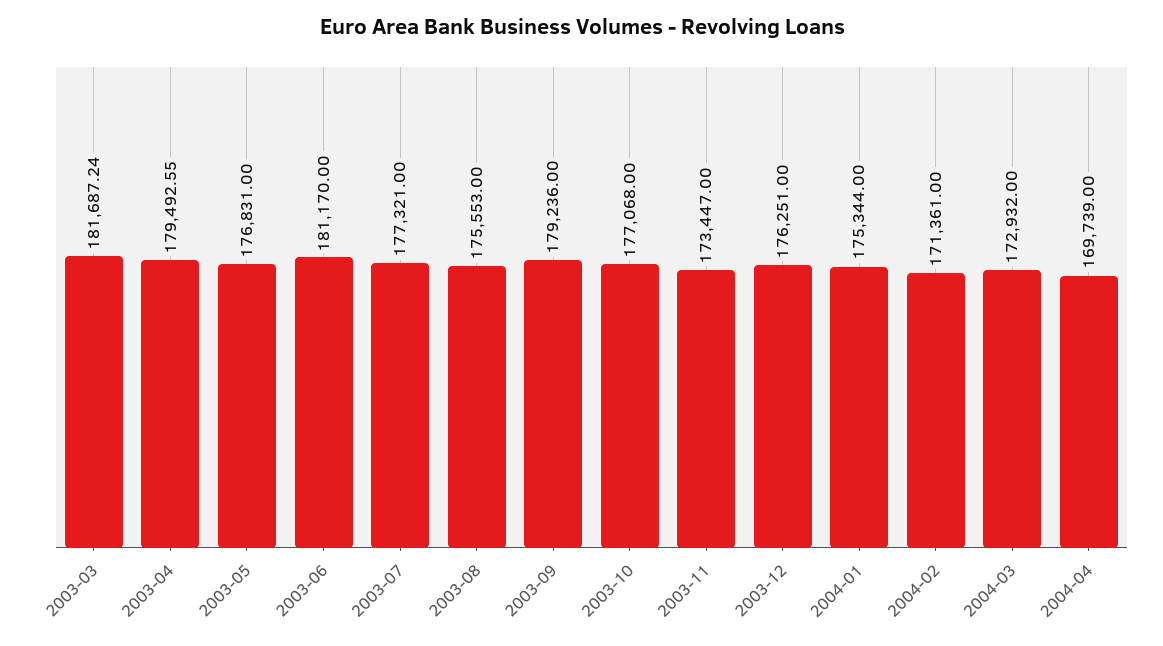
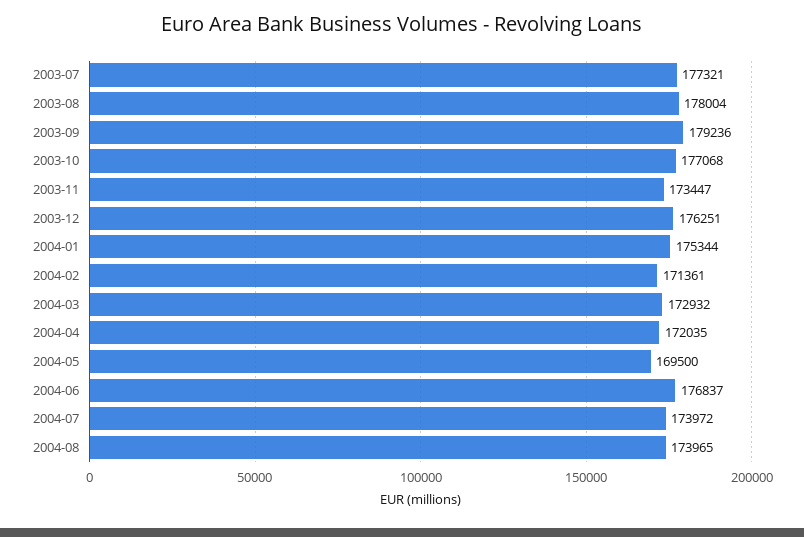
2003-03: 181687.24 -> none
2003-04: 179492.55 -> none
2003-05: 176831 -> none
2003-06: 181170 -> none
2003-08: 175553 -> 178004
2004-04: 169739 -> 172035
2004-05: none -> 169500
2004-06: none -> 176837
2004-07: none -> 173972
2004-08: none -> 173965

